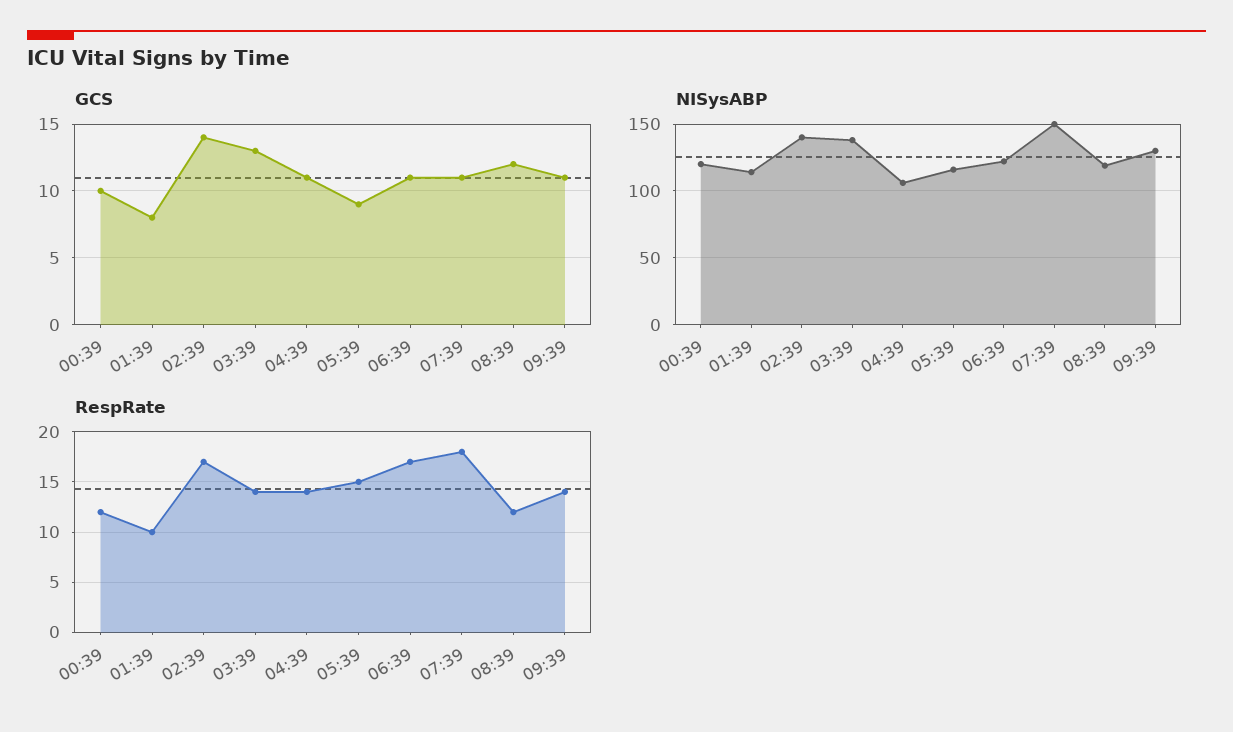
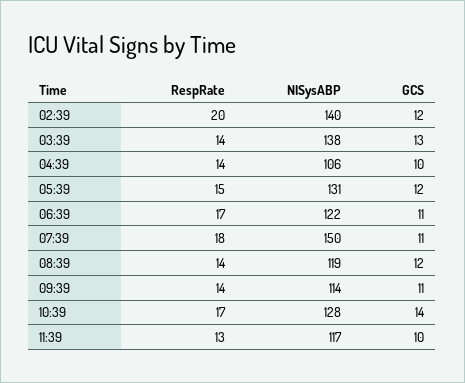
GCS, 00:39: 10 -> none
GCS, 01:39: 8 -> none
GCS, 02:39: 14 -> 12
GCS, 04:39: 11 -> 10
GCS, 05:39: 9 -> 12
NISysABP, 00:39: 120 -> none
NISysABP, 01:39: 115 -> none
NISysABP, 05:39: 115 -> 131
NISysABP, 09:39: 130 -> 114
RespRate, 00:39: 12 -> none
RespRate, 01:39: 10 -> none
RespRate, 02:39: 17 -> 20
RespRate, 08:39: 12 -> 14
RespRate, 10:39: none -> 17
NISysABP, 10:39: none -> 128
GCS, 10:39: none -> 14
RespRate, 11:39: none -> 13
NISysABP, 11:39: none -> 117
GCS, 11:39: none -> 10

